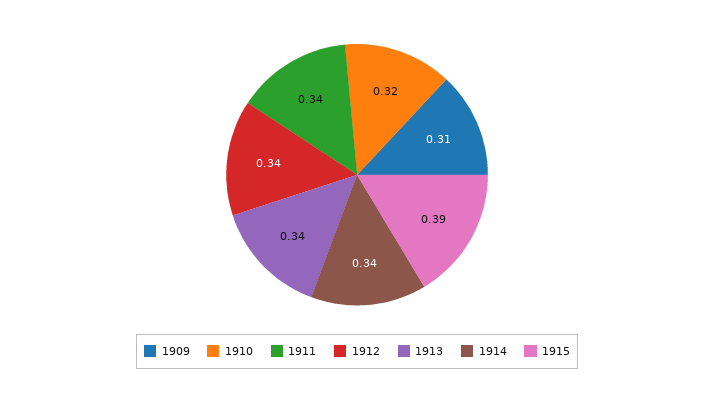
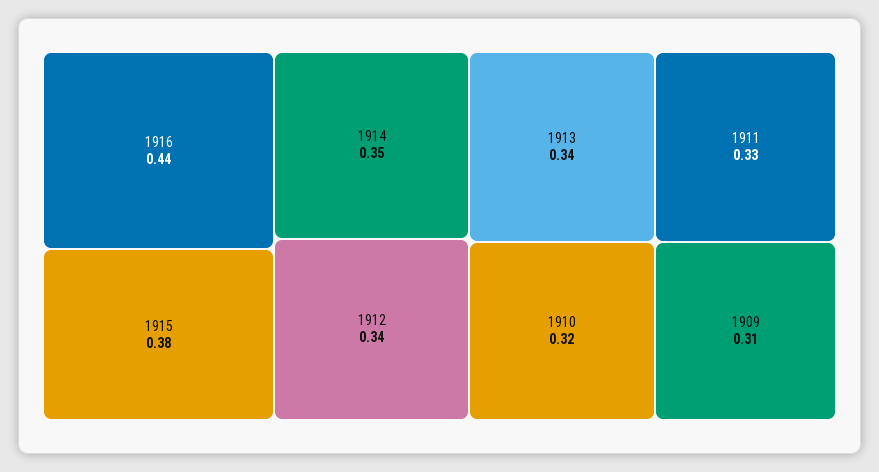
1911: 0.34 -> 0.33
1914: 0.34 -> 0.35
1915: 0.39 -> 0.38
1916: none -> 0.44

